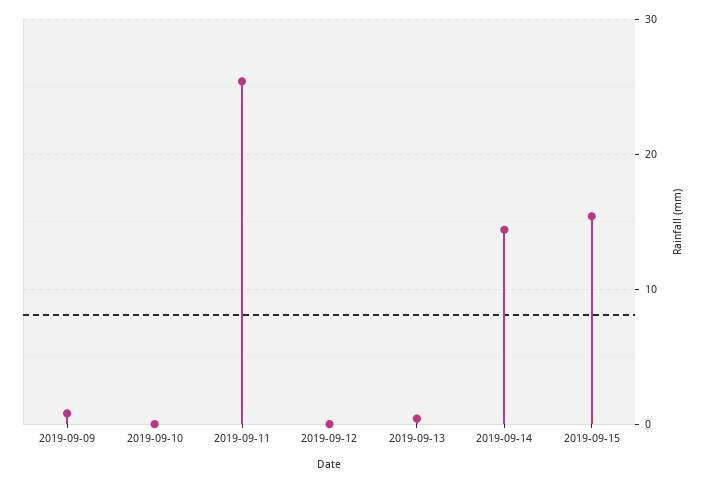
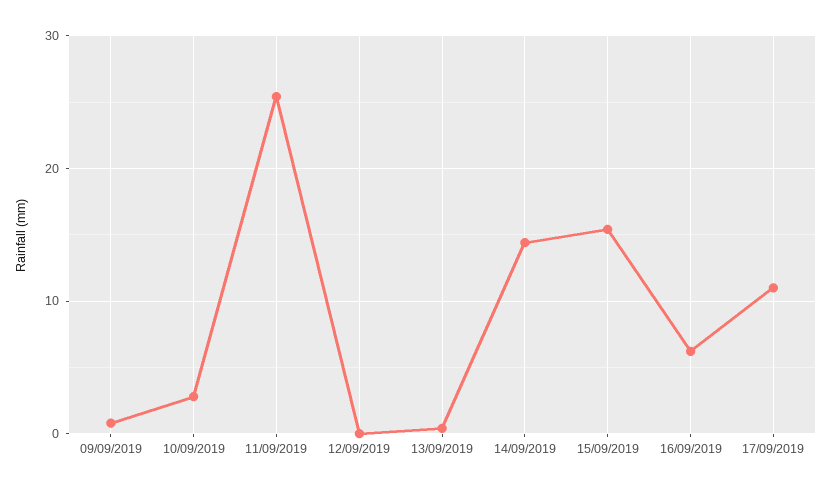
2019-09-10: 0 -> 3
16/09/2019: none -> 6
17/09/2019: none -> 11

